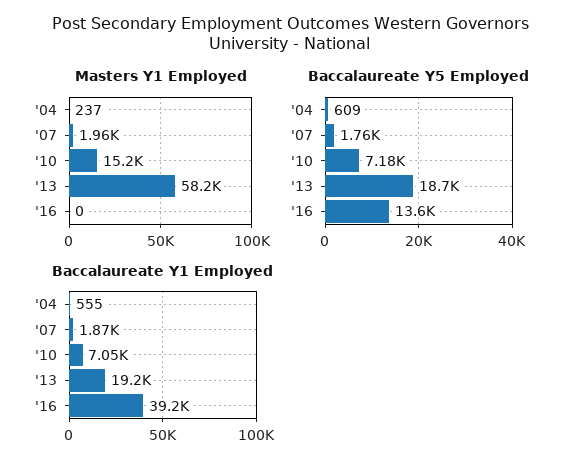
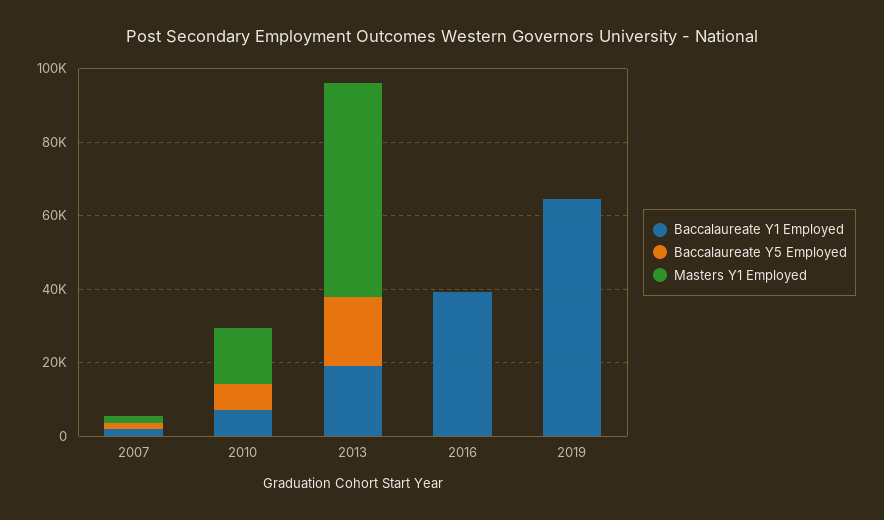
Masters Y1 Employed, '04: 237 -> none
Baccalaureate Y5 Employed, '04: 609 -> none
Baccalaureate Y5 Employed, '16: 13600 -> 0
Baccalaureate Y1 Employed, '04: 555 -> none
Baccalaureate Y1 Employed, 2019: none -> 65000
Baccalaureate Y5 Employed, 2019: none -> 0
Masters Y1 Employed, 2019: none -> 0

